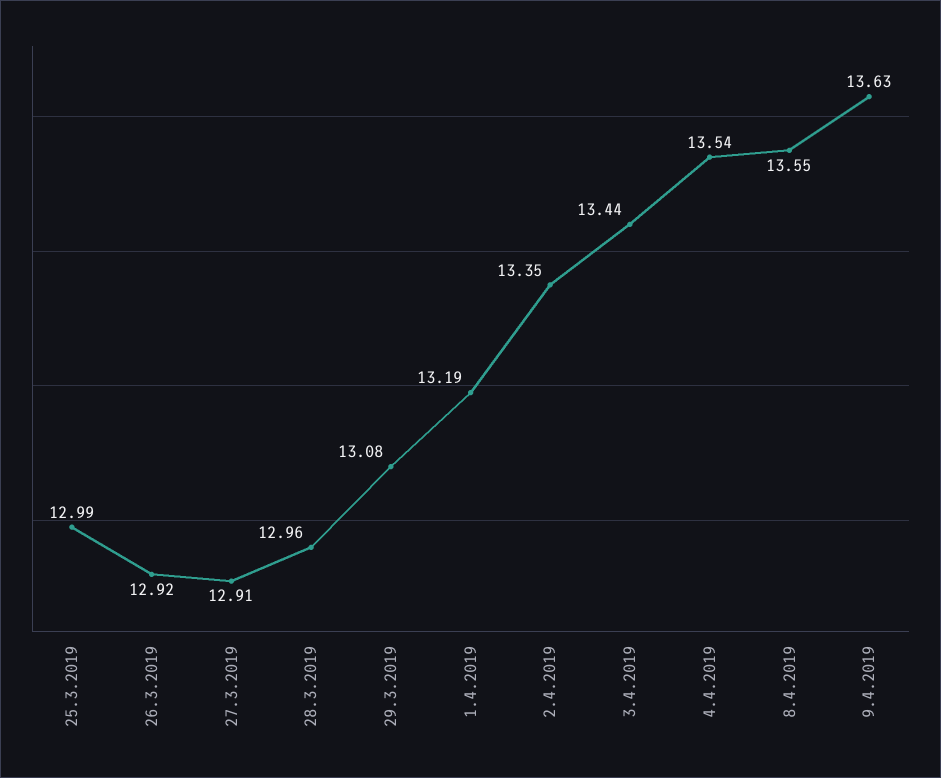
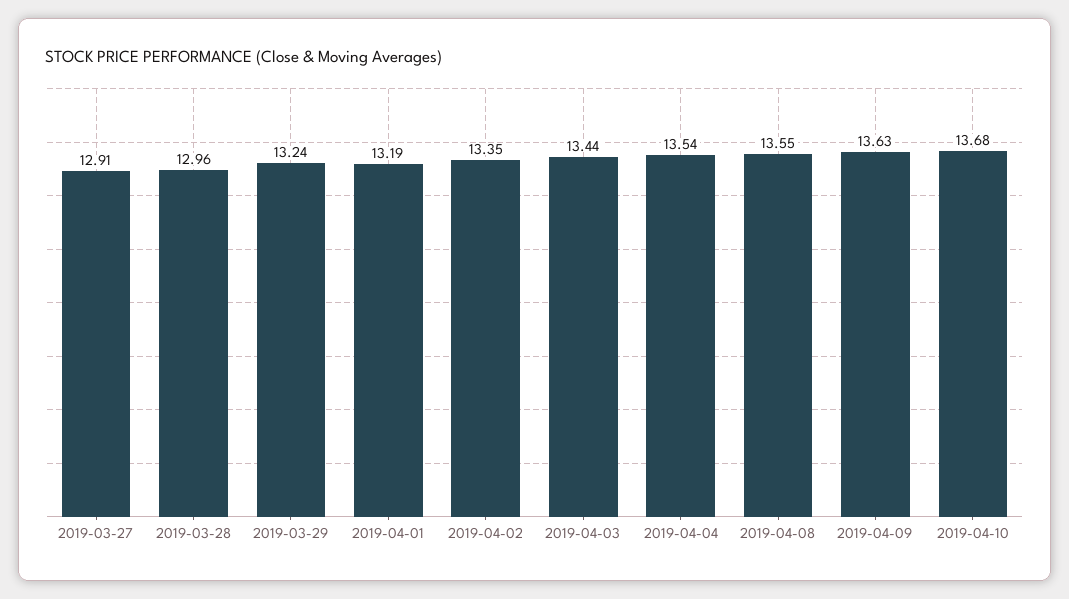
25.3.2019: 12.99 -> none
26.3.2019: 12.92 -> none
29.3.2019: 13.08 -> 13.24
2019-04-10: none -> 13.68

